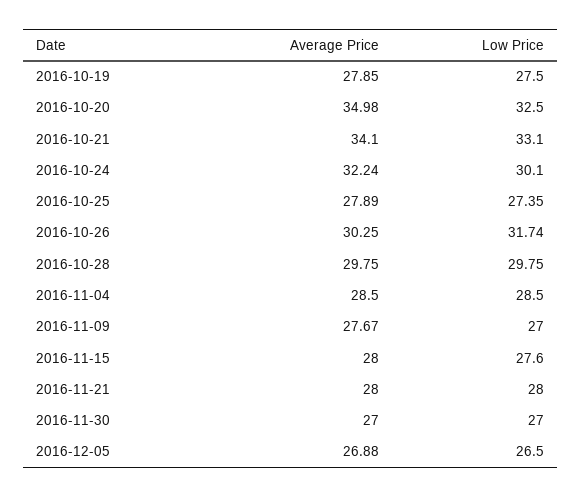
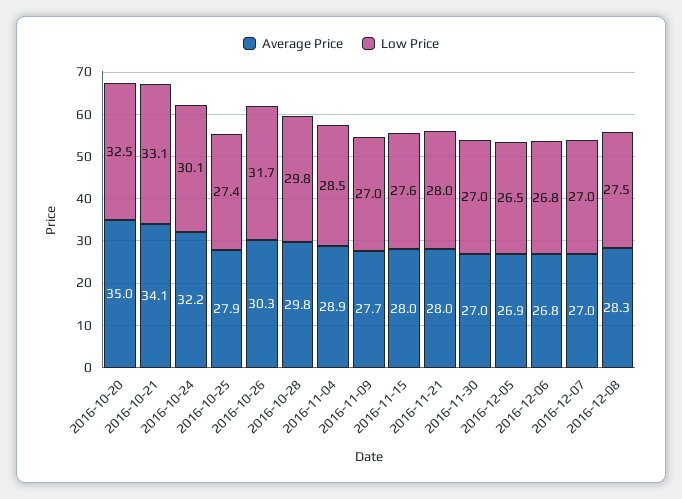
Average Price, 2016-10-19: 27.85 -> none
Low Price, 2016-10-19: 27.5 -> none
Average Price, 2016-11-04: 28.5 -> 28.9
Average Price, 2016-12-06: none -> 26.8
Low Price, 2016-12-06: none -> 26.8
Average Price, 2016-12-07: none -> 27
Low Price, 2016-12-07: none -> 27
Average Price, 2016-12-08: none -> 28.3
Low Price, 2016-12-08: none -> 27.5

